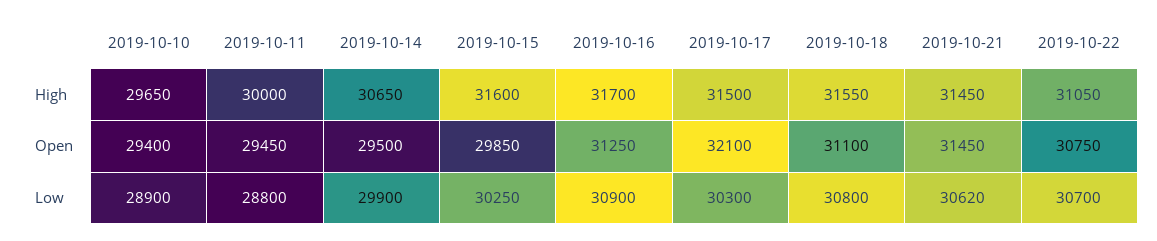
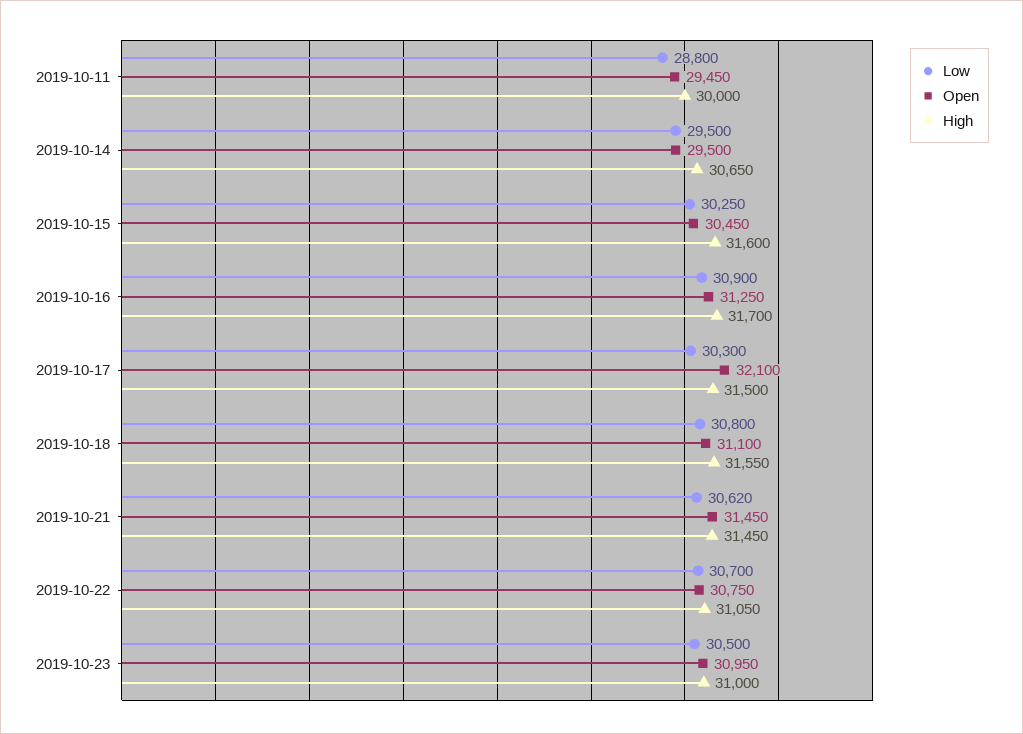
High, 2019-10-10: 29650 -> none
Open, 2019-10-10: 29400 -> none
Open, 2019-10-15: 29850 -> 30450
Low, 2019-10-10: 28900 -> none
Low, 2019-10-14: 29900 -> 29500
Low, 2019-10-23: none -> 30500
Open, 2019-10-23: none -> 30950
High, 2019-10-23: none -> 31000

